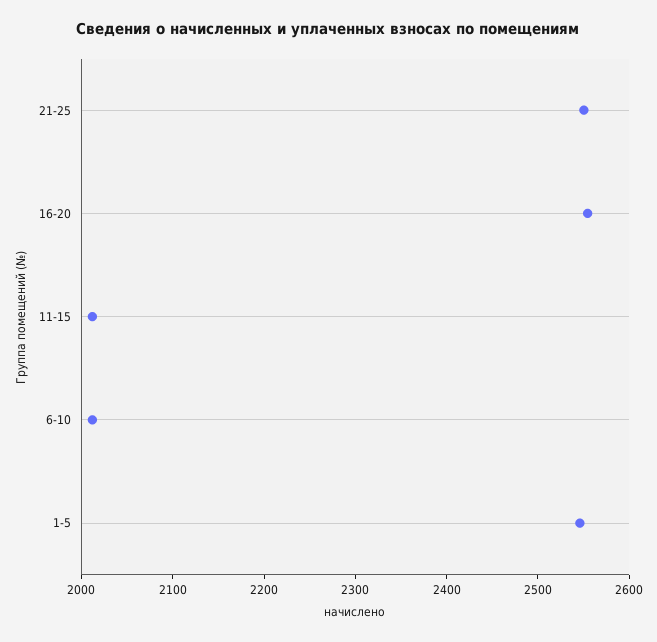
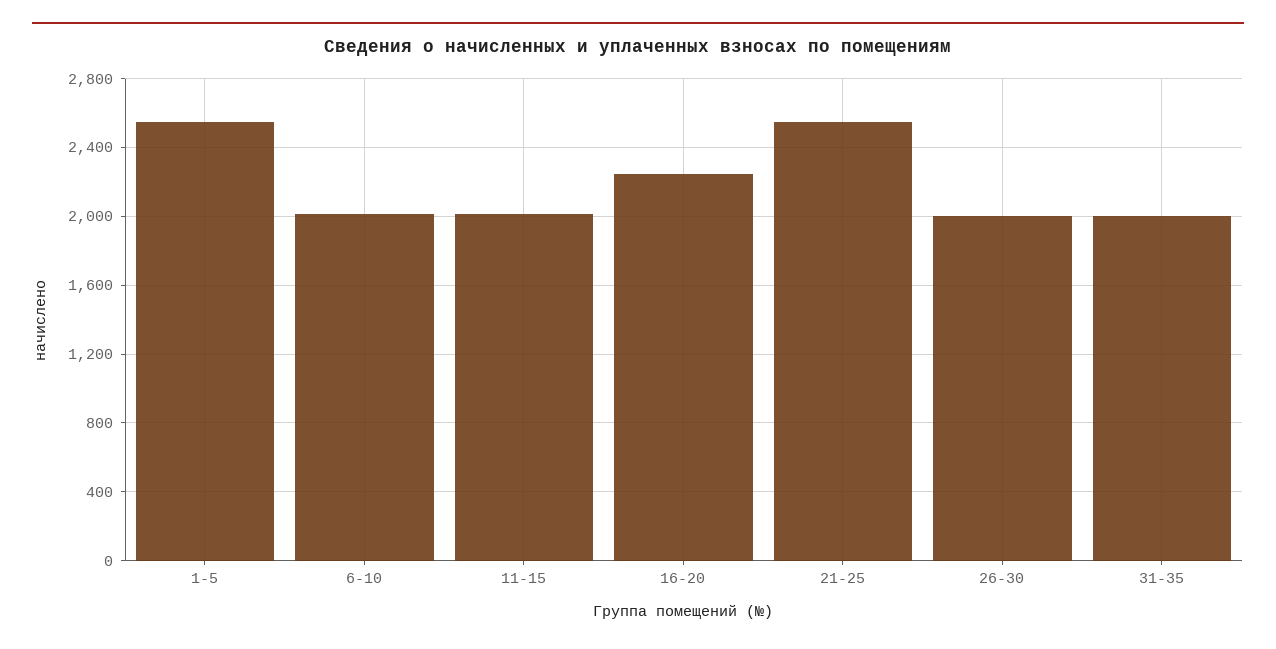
16-20: 2560 -> 2250
26-30: none -> 2000
31-35: none -> 2000

